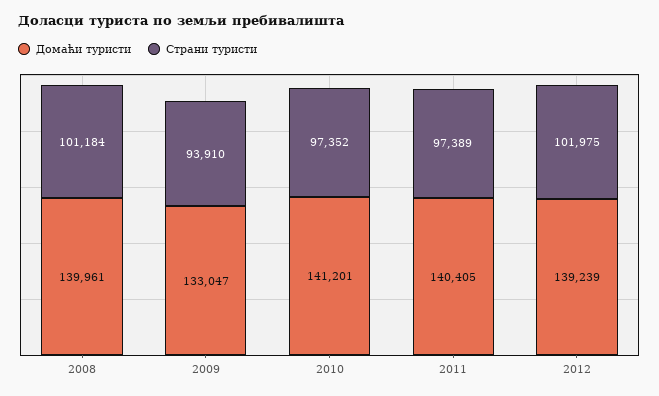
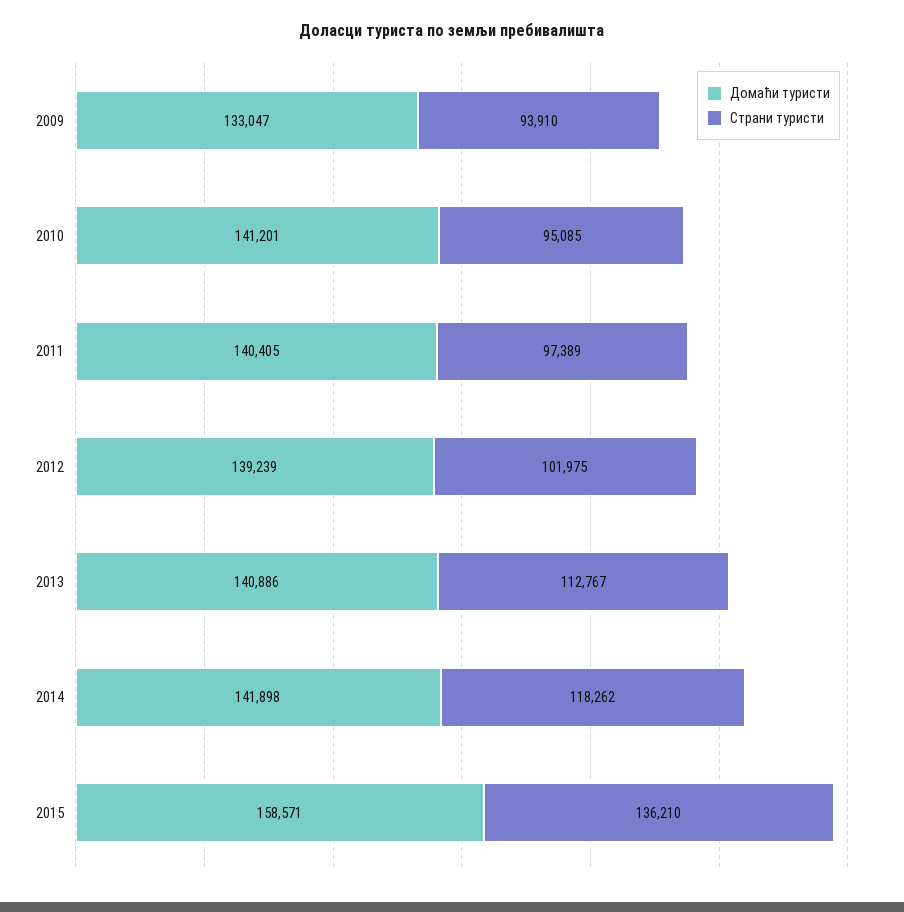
Домаћи туристи, 2008: 139961 -> none
Страни туристи, 2008: 101184 -> none
Страни туристи, 2010: 97352 -> 95085
Домаћи туристи, 2013: none -> 140886
Страни туристи, 2013: none -> 112767
Домаћи туристи, 2014: none -> 141898
Страни туристи, 2014: none -> 118262
Домаћи туристи, 2015: none -> 158571
Страни туристи, 2015: none -> 136210

